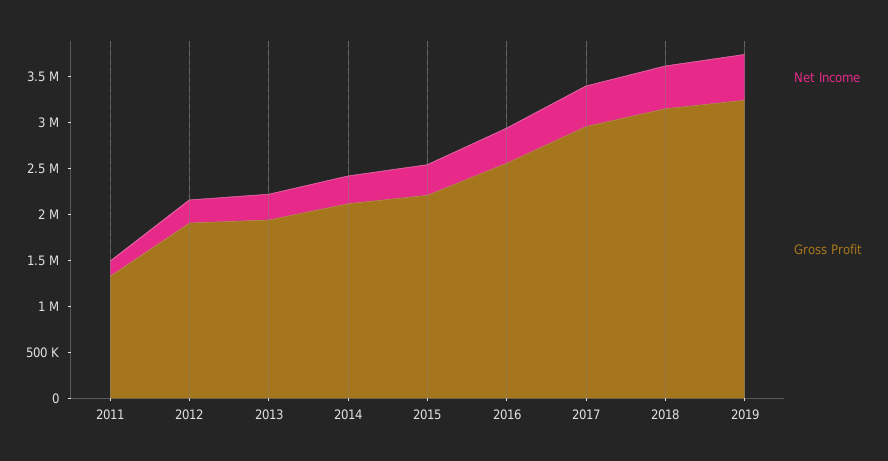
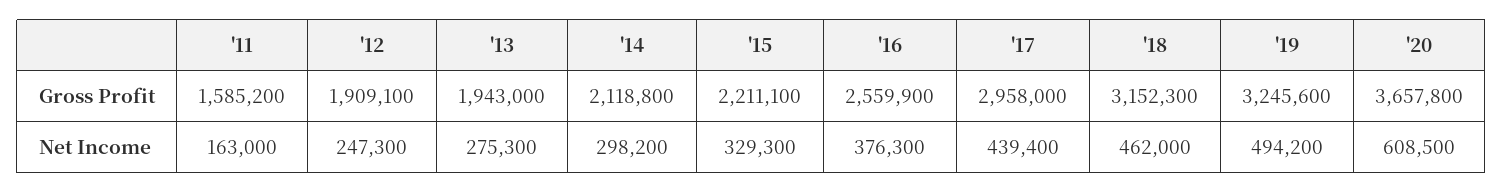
Gross Profit, 2011: 1300000 -> 1585200
Gross Profit, '20: none -> 3657800
Net Income, '20: none -> 608500

